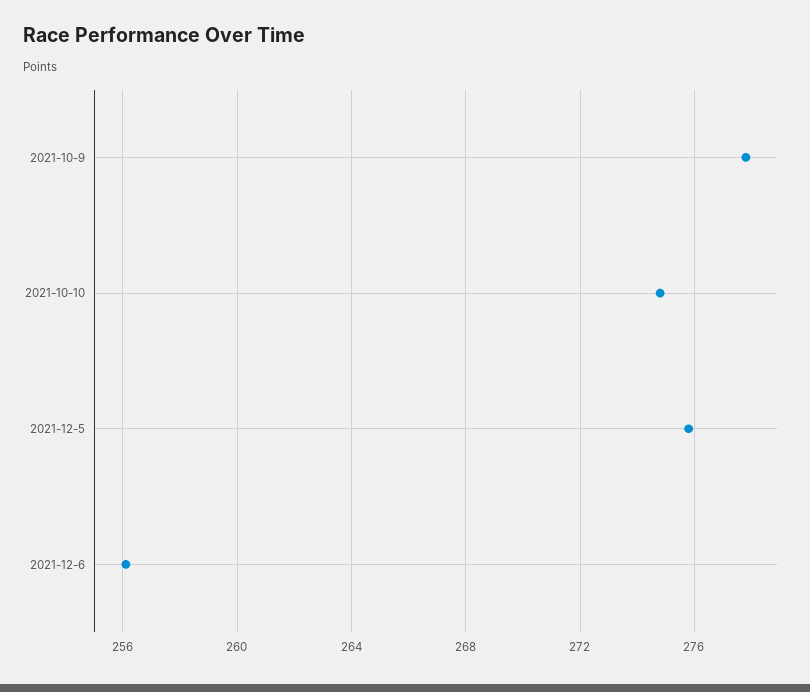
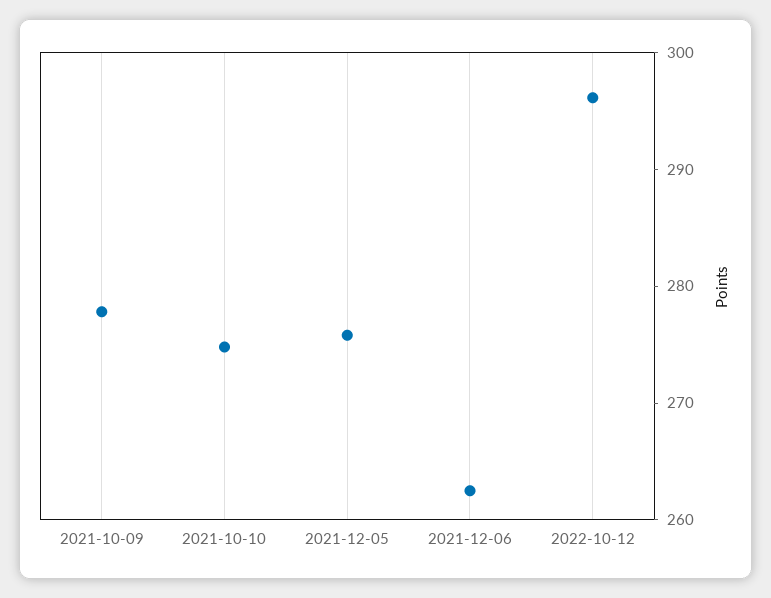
2021-12-6: 256 -> 262
2022-10-12: none -> 296

